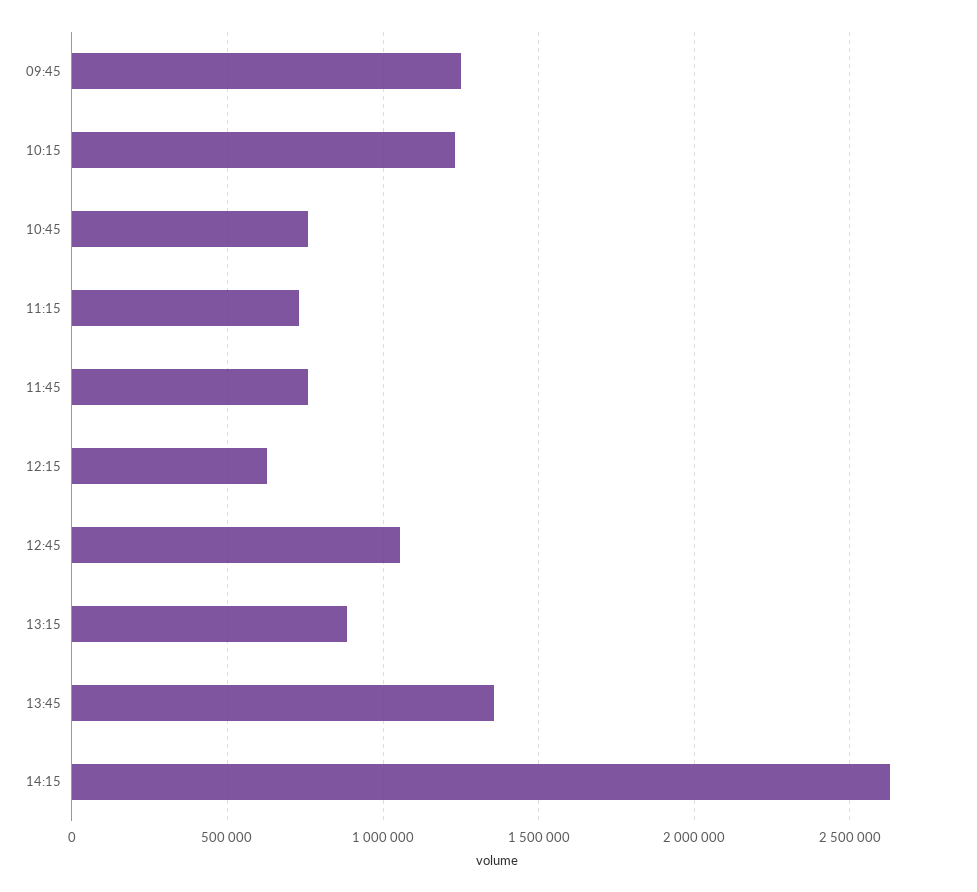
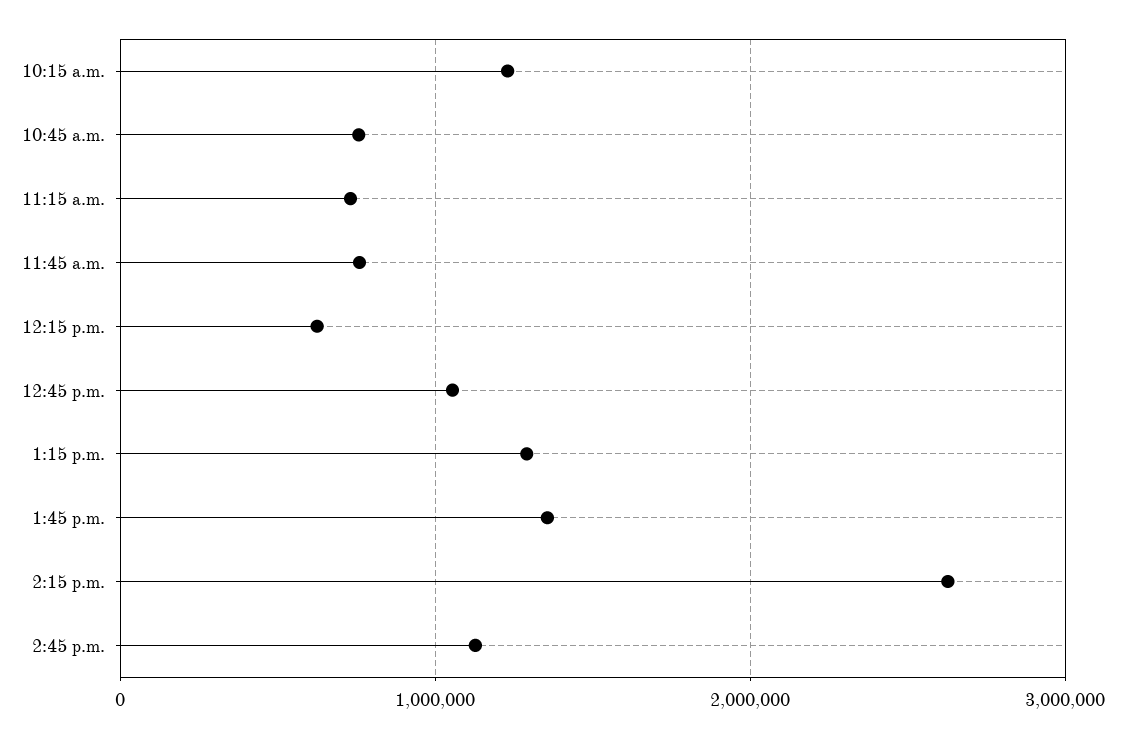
09:45: 1250000 -> none
13:15: 900000 -> 1300000
2:45 p.m.: none -> 1100000

